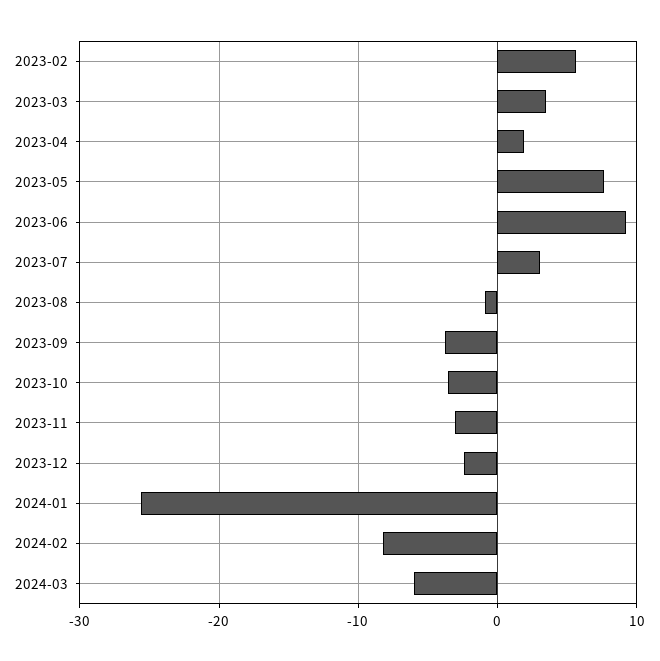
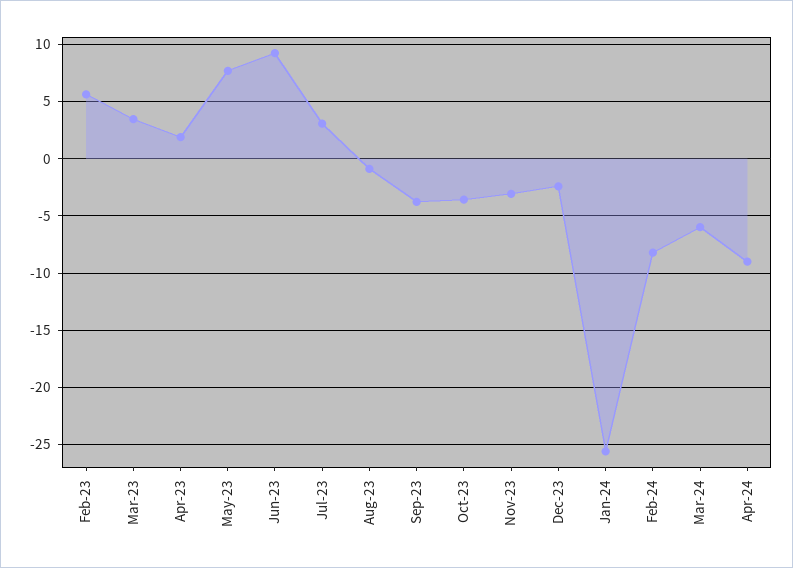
Apr-24: none -> -9

